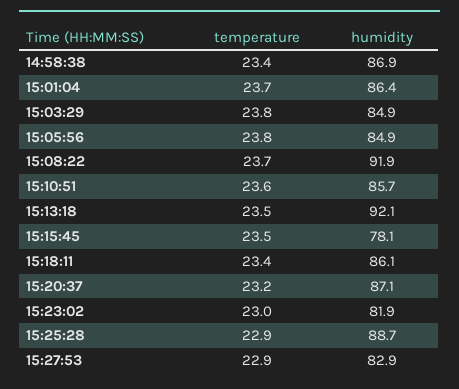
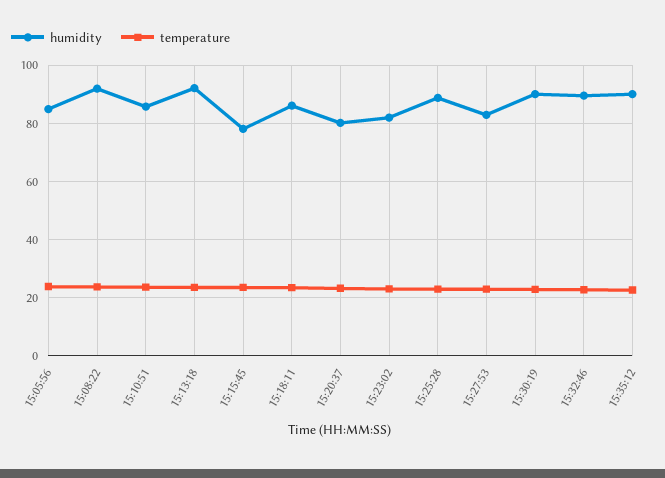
temperature, 14:58:38: 23.4 -> none
humidity, 14:58:38: 86.9 -> none
temperature, 15:01:04: 23.7 -> none
humidity, 15:01:04: 86.4 -> none
temperature, 15:03:29: 23.8 -> none
humidity, 15:03:29: 84.9 -> none
humidity, 15:20:37: 87.1 -> 80
humidity, 15:30:19: none -> 90
temperature, 15:30:19: none -> 22.5
humidity, 15:32:46: none -> 90
temperature, 15:32:46: none -> 22.5
humidity, 15:35:12: none -> 90
temperature, 15:35:12: none -> 22.5

